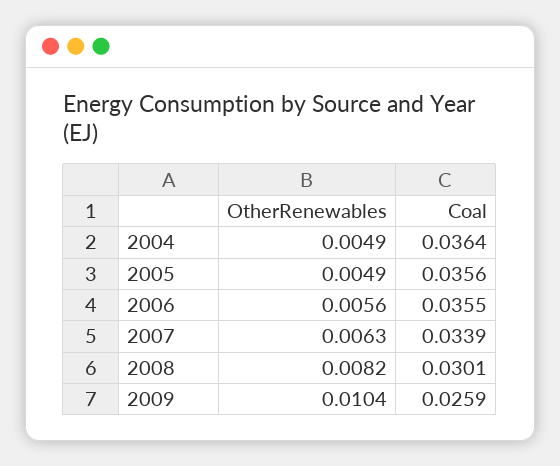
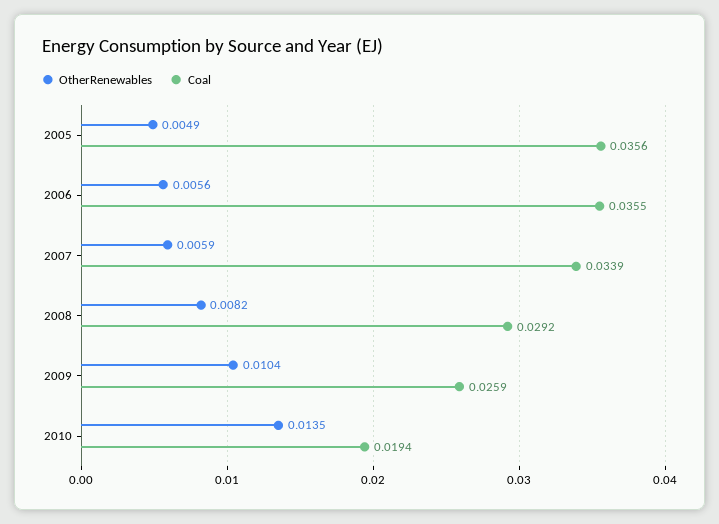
OtherRenewables, 2004: 0.0049 -> none
Coal, 2004: 0.0364 -> none
OtherRenewables, 2007: 0.0063 -> 0.0059
Coal, 2008: 0.0301 -> 0.0292
OtherRenewables, 2010: none -> 0.0135
Coal, 2010: none -> 0.0194

